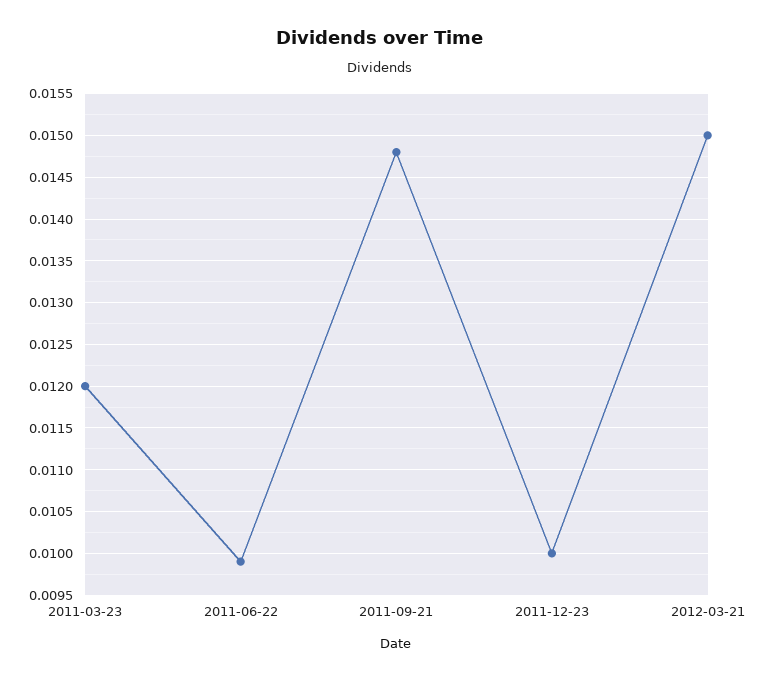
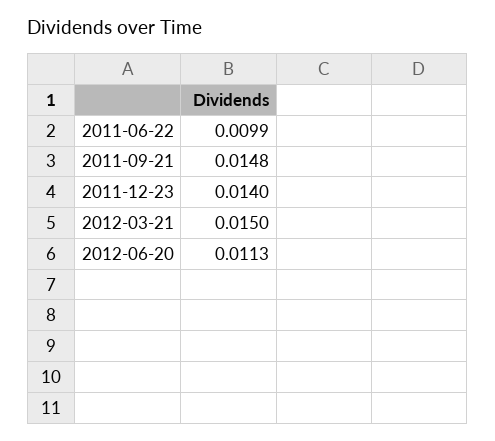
2011-03-23: 0.012 -> none
2011-12-23: 0.01 -> 0.014
2012-06-20: none -> 0.0113

